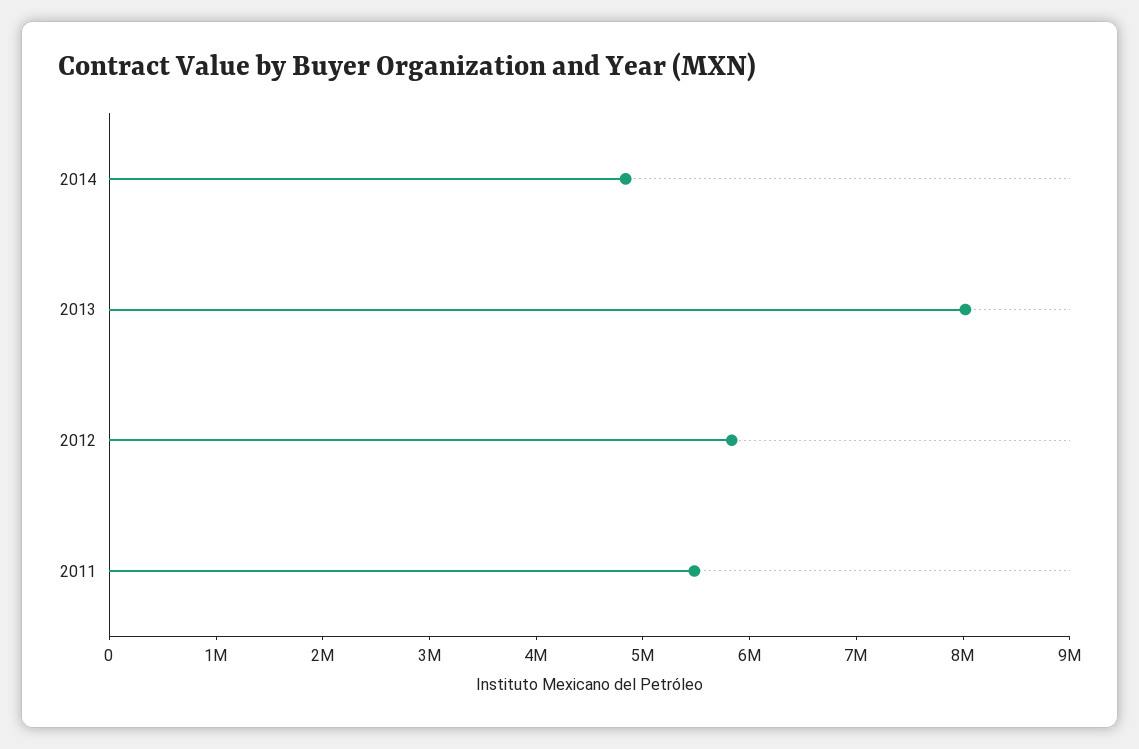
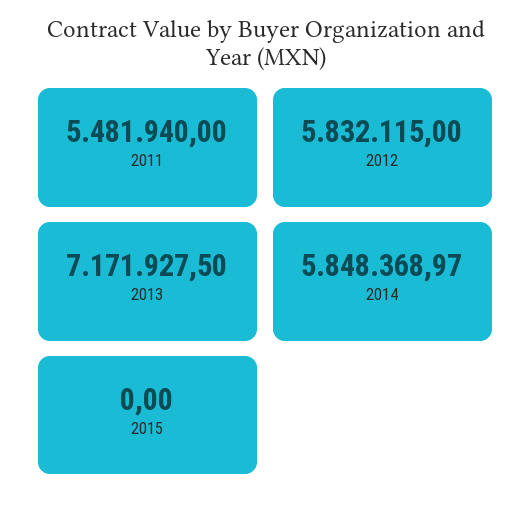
2014: 4800000 -> 5848368.97
2013: 8000000 -> 7171927.5
2015: none -> 0

